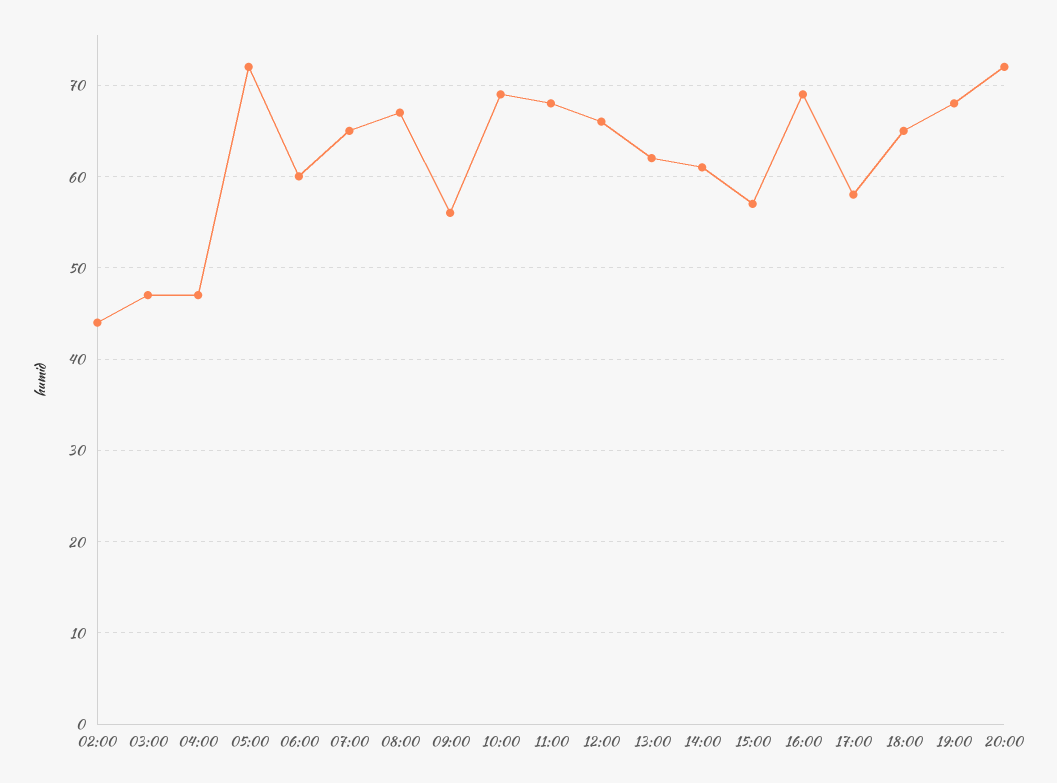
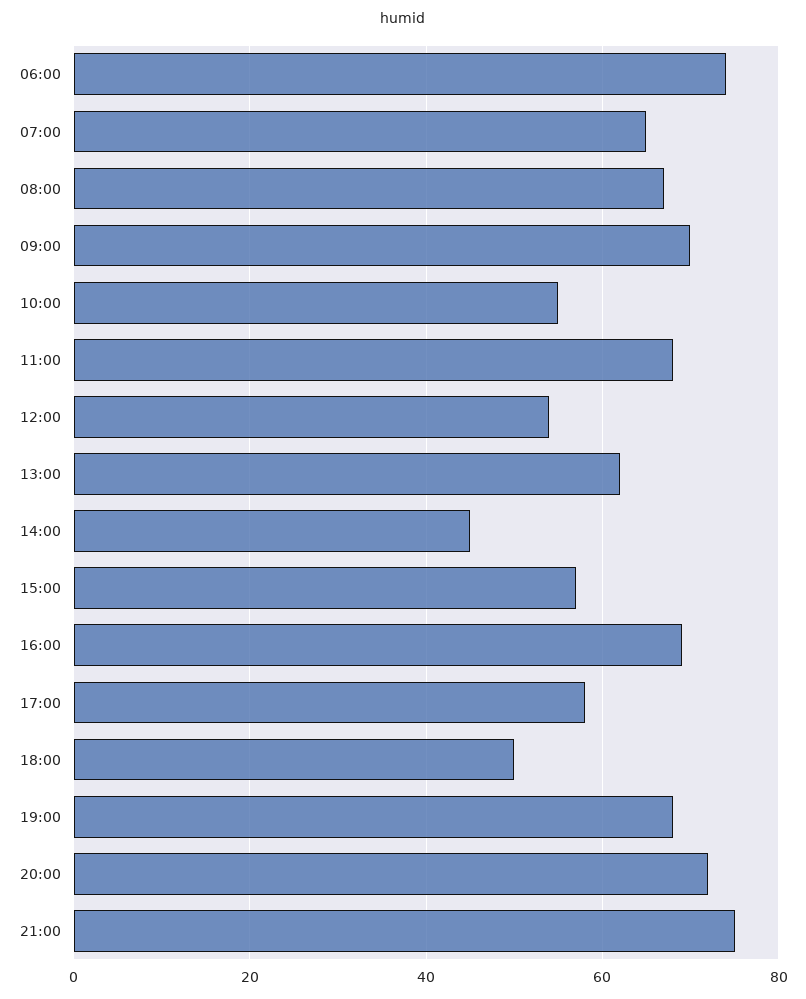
02:00: 44 -> none
03:00: 47 -> none
04:00: 47 -> none
05:00: 72 -> none
06:00: 60 -> 75
09:00: 56 -> 70
10:00: 69 -> 55
12:00: 66 -> 55
14:00: 61 -> 45
18:00: 65 -> 50
21:00: none -> 75

